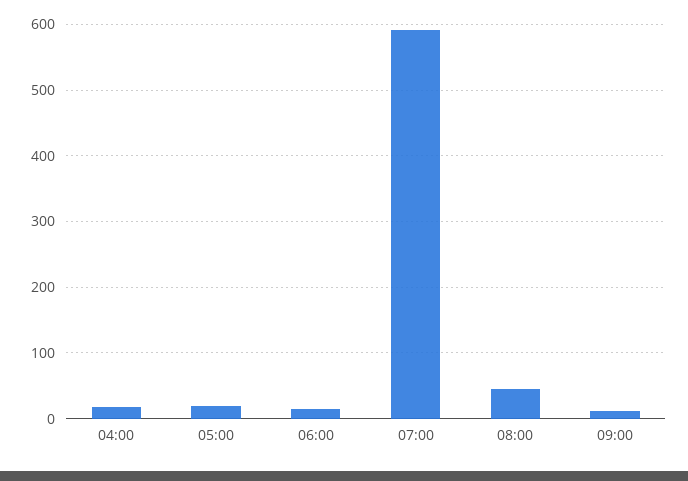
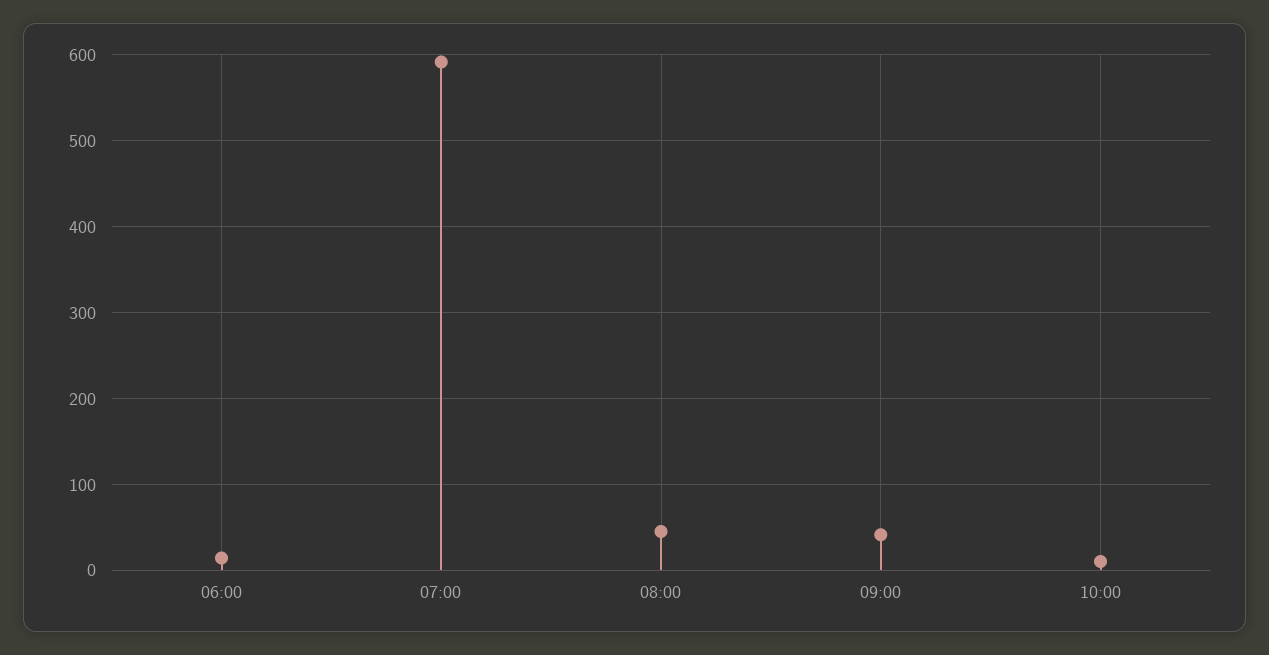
04:00: 20 -> none
05:00: 20 -> none
09:00: 10 -> 40
10:00: none -> 10

